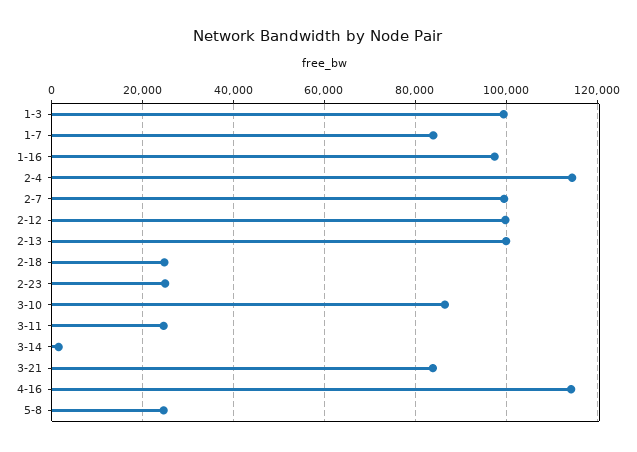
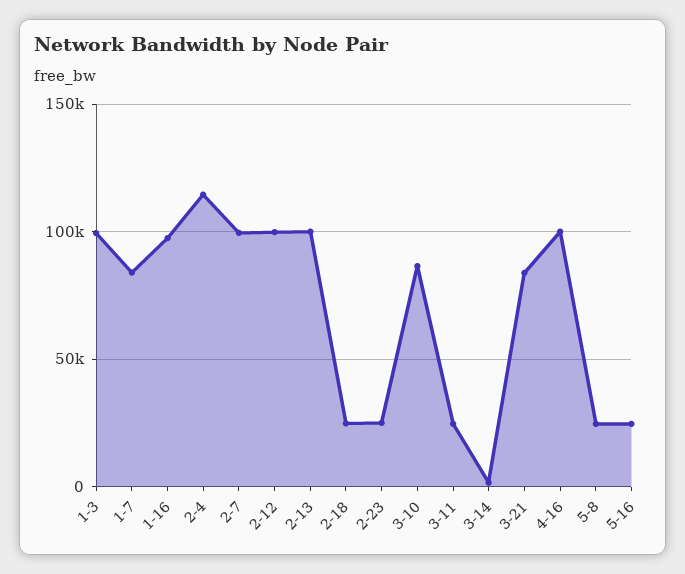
4-16: 114000 -> 100000
5-16: none -> 25000

